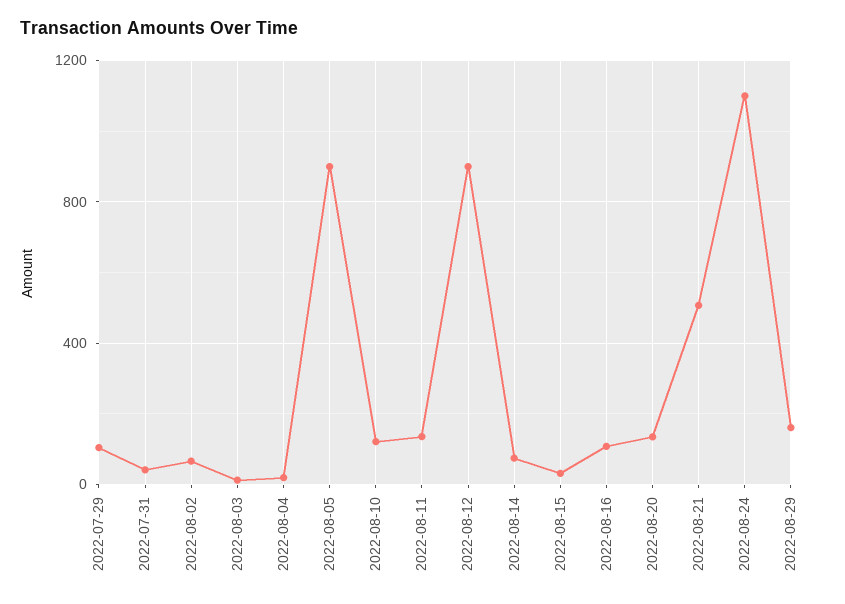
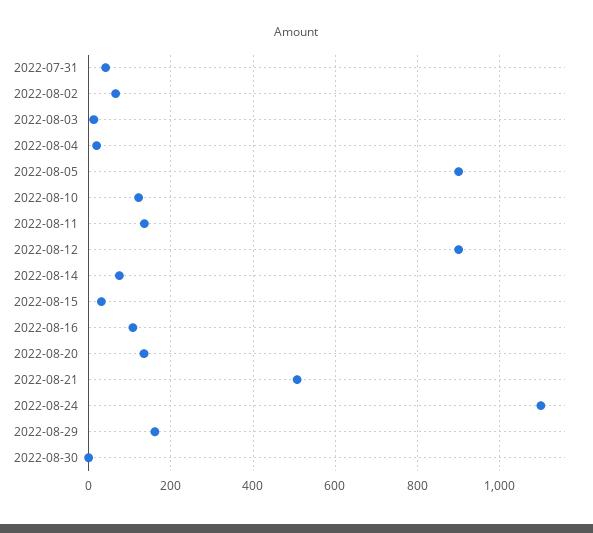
2022-07-29: 100 -> none
2022-08-30: none -> 0

